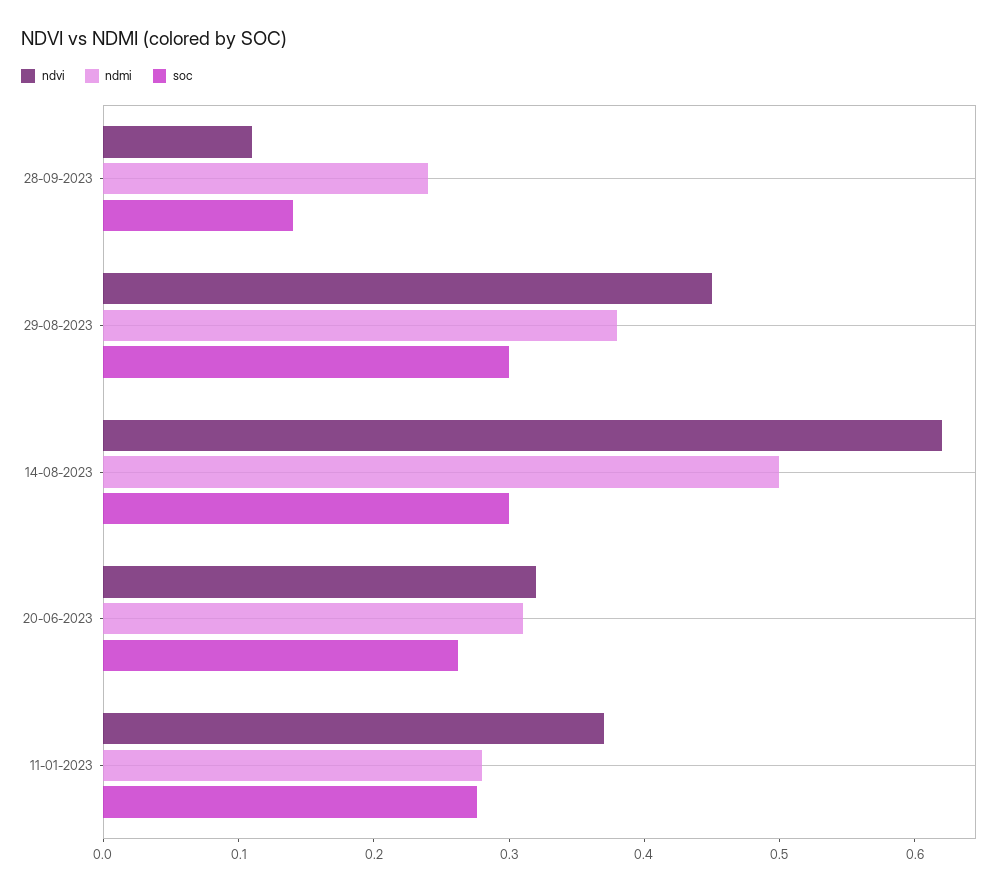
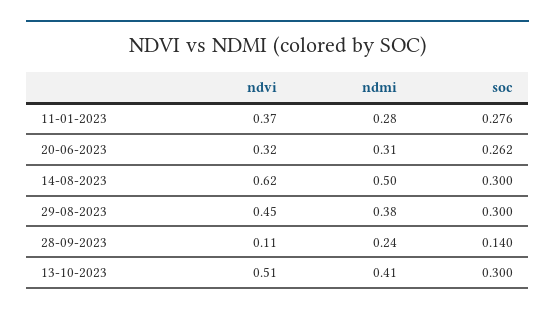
ndvi, 13-10-2023: none -> 0.51
ndmi, 13-10-2023: none -> 0.41
soc, 13-10-2023: none -> 0.3

